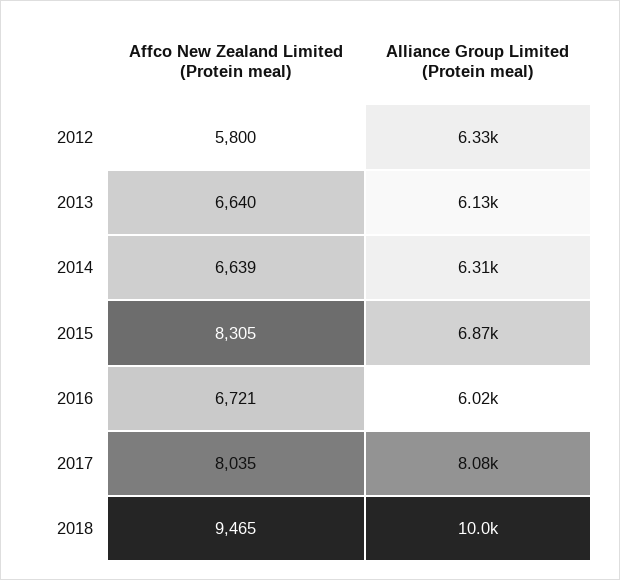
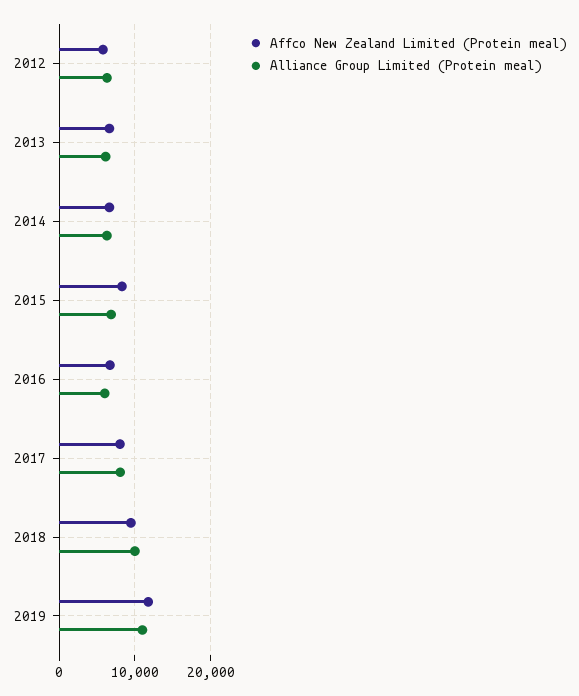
Affco New Zealand Limited (Protein meal), 2019: none -> 12000
Alliance Group Limited (Protein meal), 2019: none -> 11000

